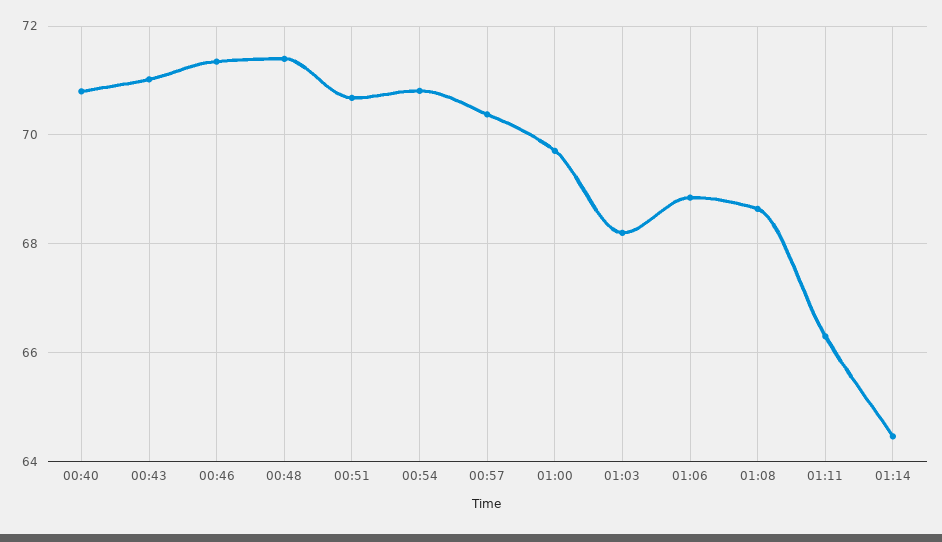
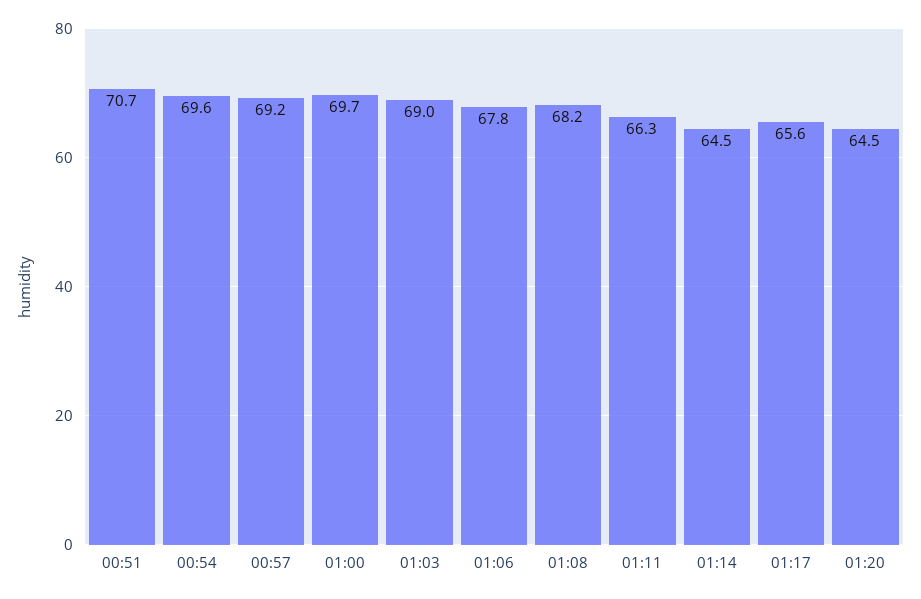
00:40: 70.8 -> none
00:43: 71 -> none
00:46: 71.4 -> none
00:48: 71.4 -> none
00:54: 70.8 -> 69.6
00:57: 70.4 -> 69.2
01:03: 68.2 -> 69
01:06: 68.8 -> 67.8
01:08: 68.6 -> 68.2
01:17: none -> 65.6
01:20: none -> 64.5

